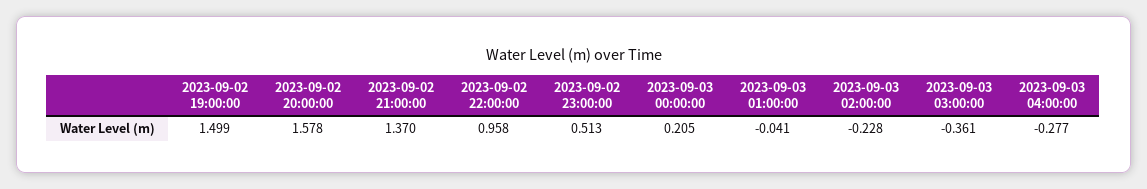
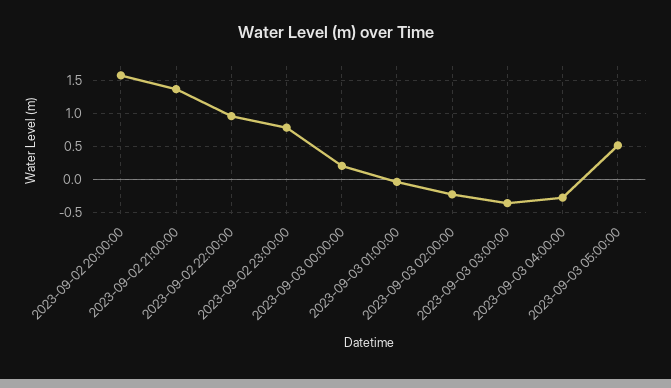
2023-09-02 19:00:00: 1.499 -> none
2023-09-02 23:00:00: 0.513 -> 0.8
2023-09-03 05:00:00: none -> 0.5

